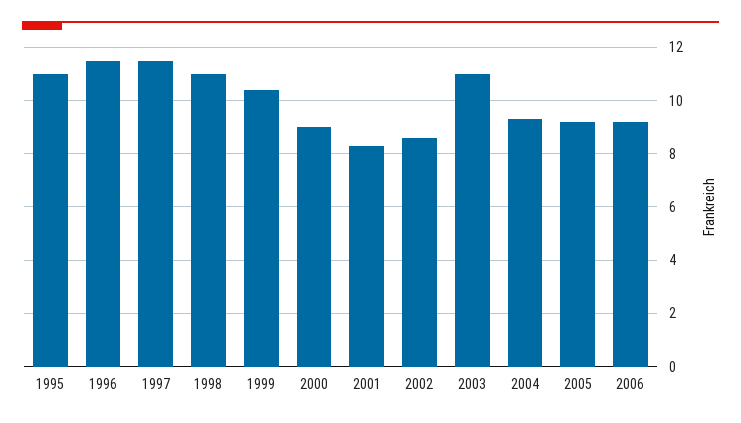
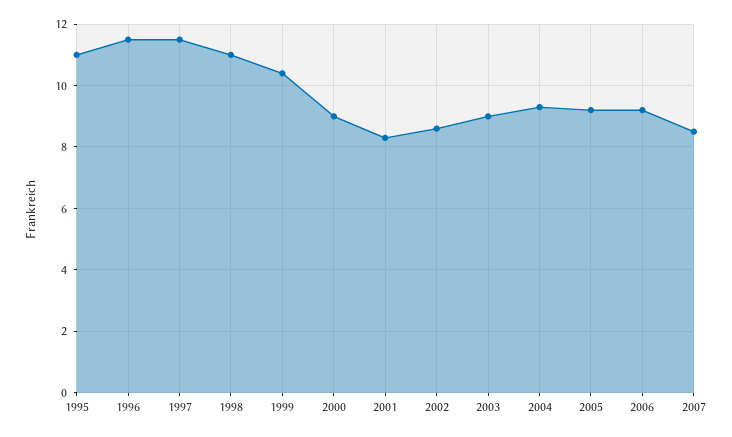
2003: 11 -> 9
2007: none -> 8.5

